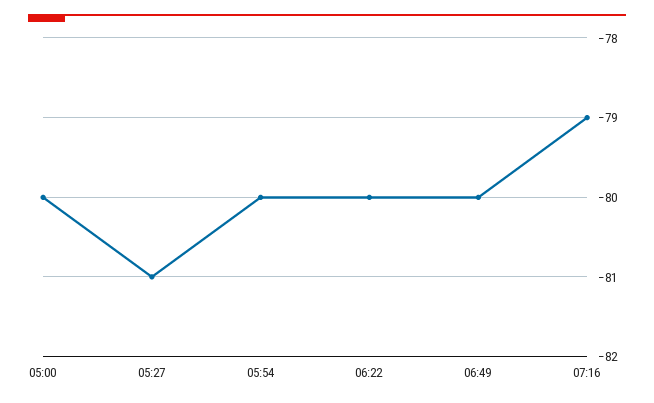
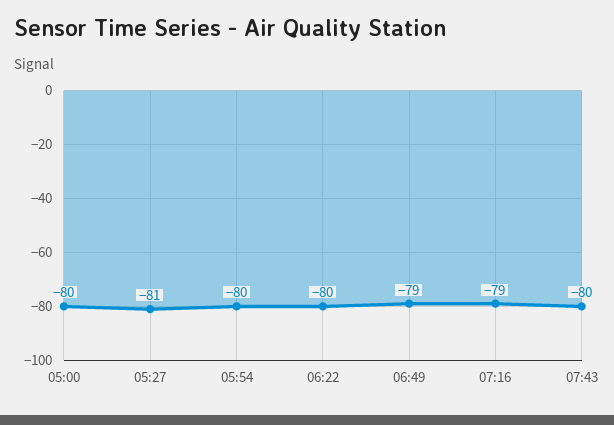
06:49: -80 -> -79
07:43: none -> -80

